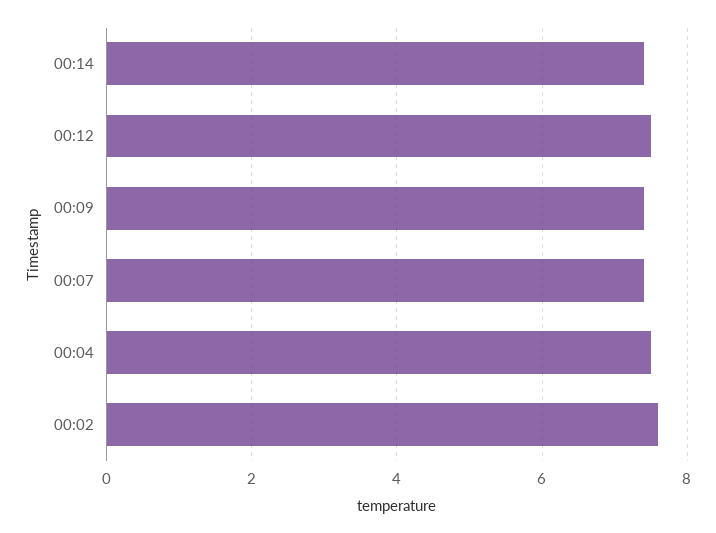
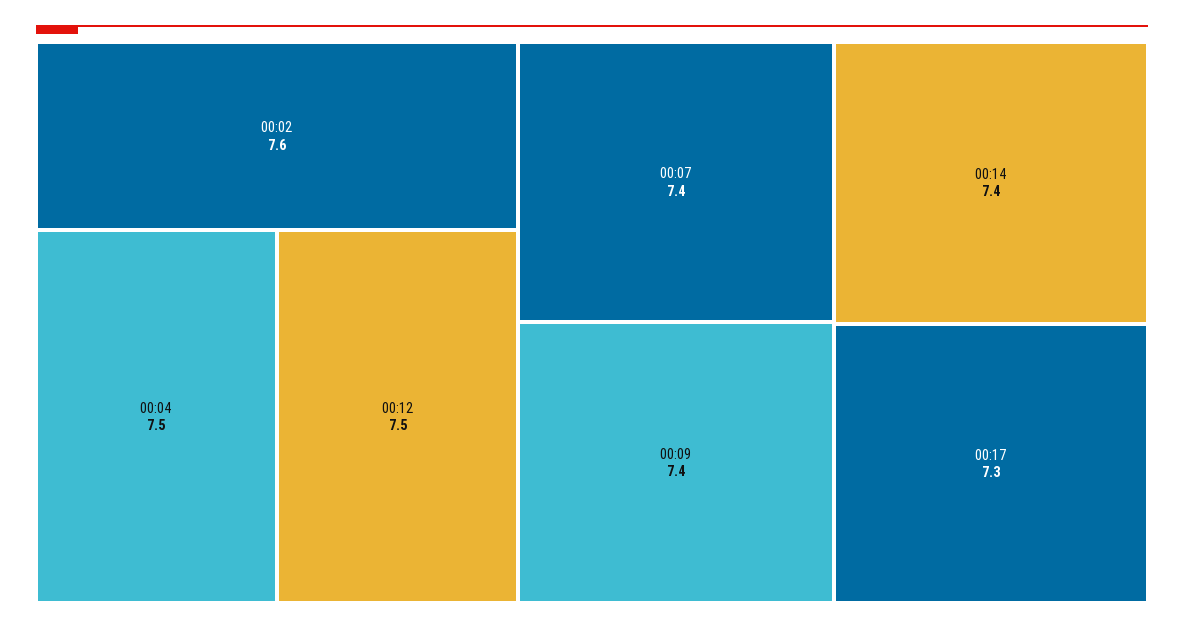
00:17: none -> 7.3

